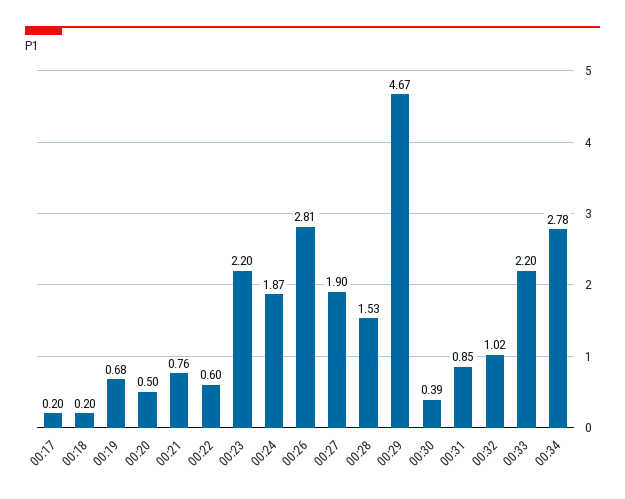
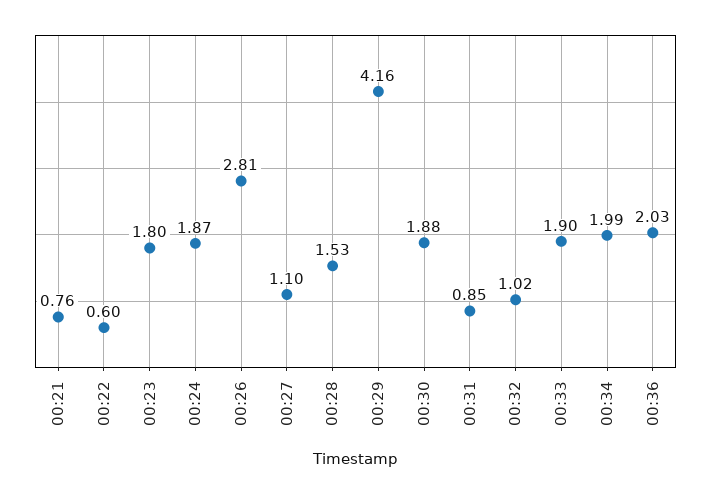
00:17: 0.2 -> none
00:18: 0.2 -> none
00:19: 0.68 -> none
00:20: 0.5 -> none
00:23: 2.2 -> 1.8
00:27: 1.9 -> 1.1
00:29: 4.67 -> 4.16
00:30: 0.39 -> 1.88
00:33: 2.2 -> 1.9
00:34: 2.78 -> 1.99
00:36: none -> 2.03

